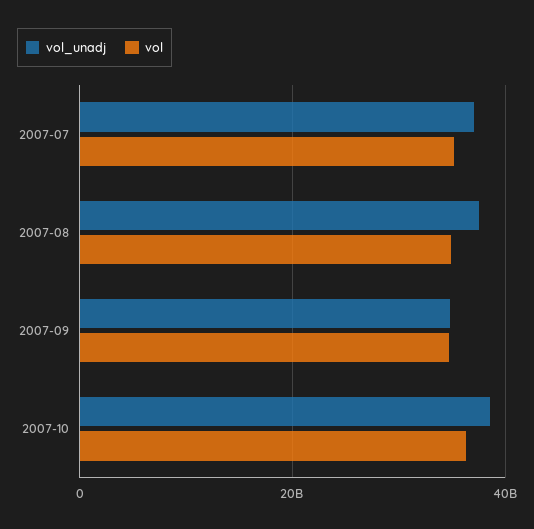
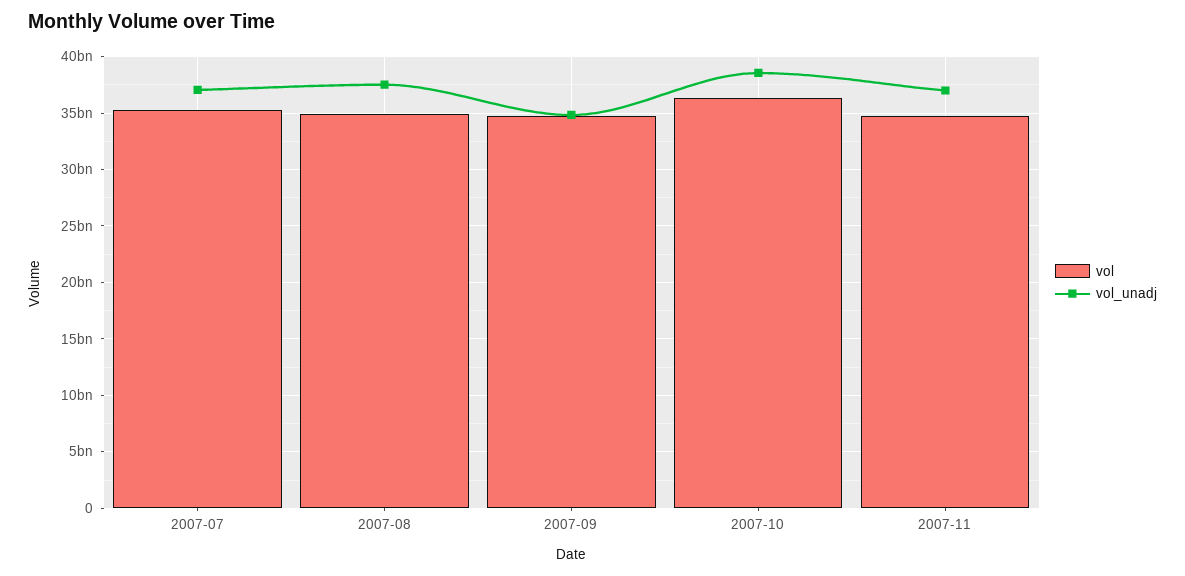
vol, 2007-11: none -> 35000000000
vol_unadj, 2007-11: none -> 37000000000

